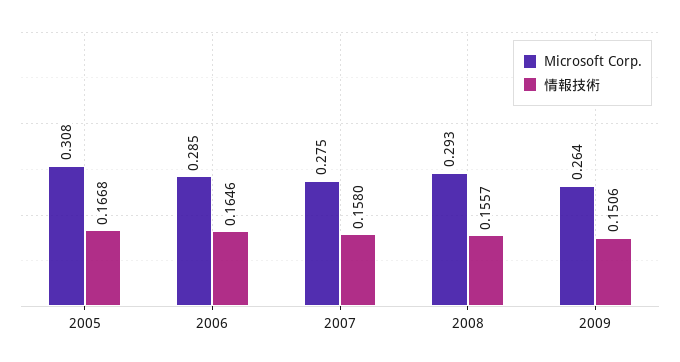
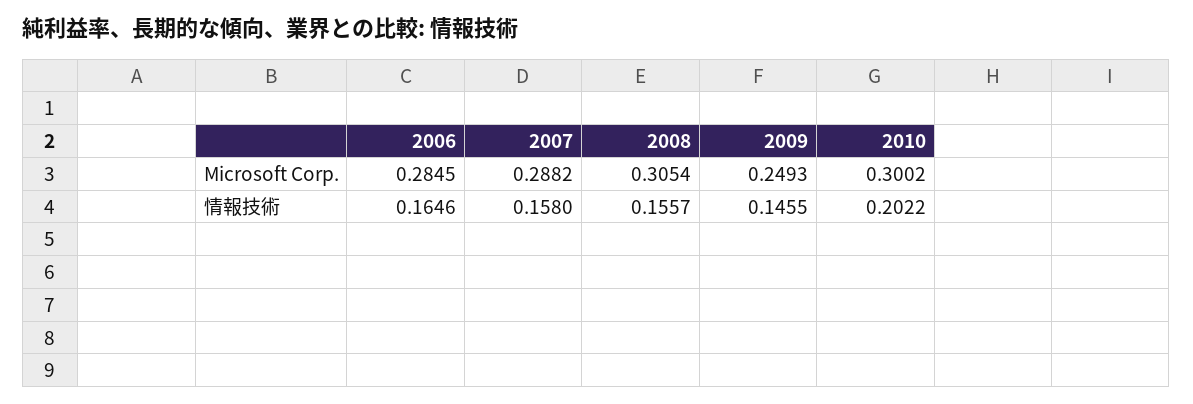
Microsoft Corp., 2005: 0.308 -> none
情報技術, 2005: 0.1668 -> none
Microsoft Corp., 2007: 0.275 -> 0.2882
Microsoft Corp., 2008: 0.293 -> 0.3054
Microsoft Corp., 2009: 0.264 -> 0.2493
情報技術, 2009: 0.1506 -> 0.1455
Microsoft Corp., 2010: none -> 0.3002
情報技術, 2010: none -> 0.2022

